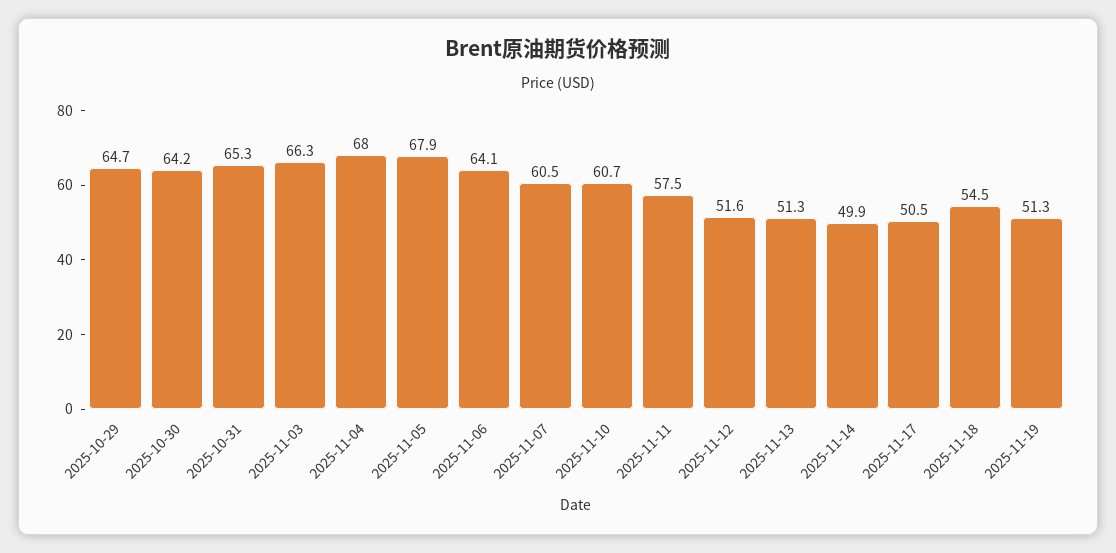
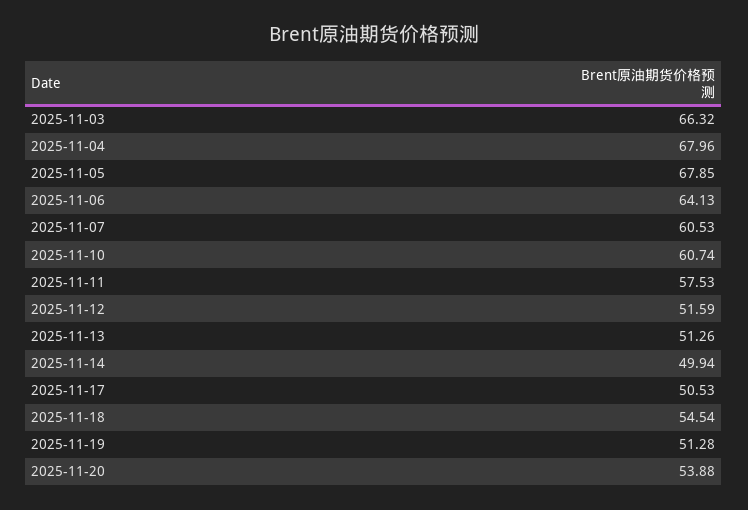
2025-10-29: 64.7 -> none
2025-10-30: 64.2 -> none
2025-10-31: 65.3 -> none
2025-11-20: none -> 53.88

